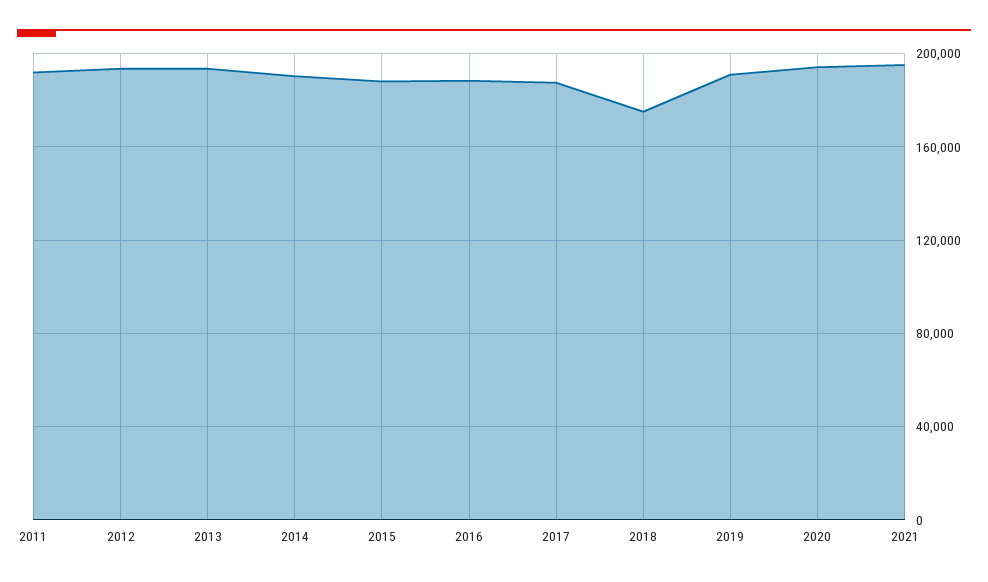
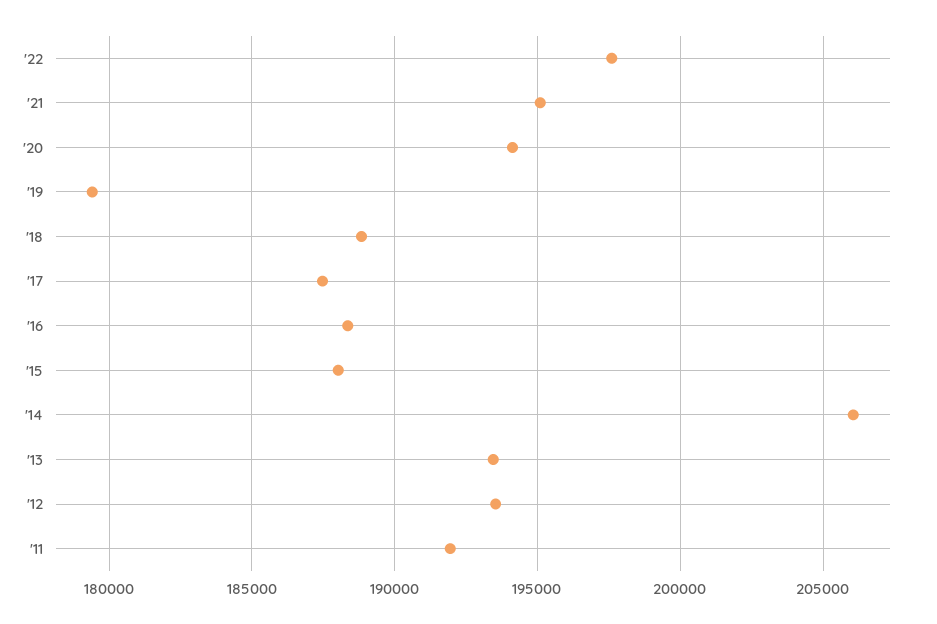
2014: 190000 -> 206000
2018: 175000 -> 189000
2019: 190000 -> 179500
'22: none -> 197500

